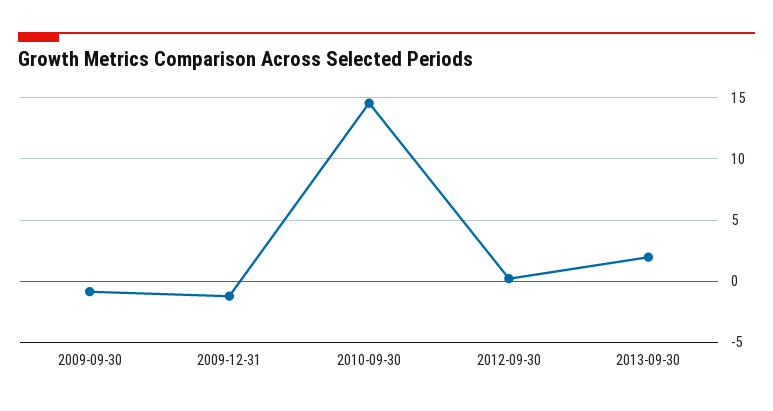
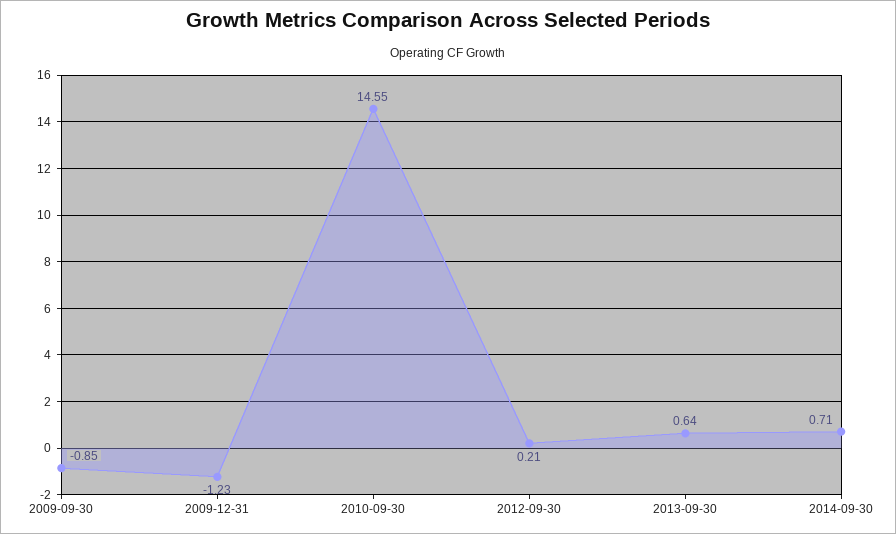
2013-09-30: 2 -> 0.64
2014-09-30: none -> 0.71

